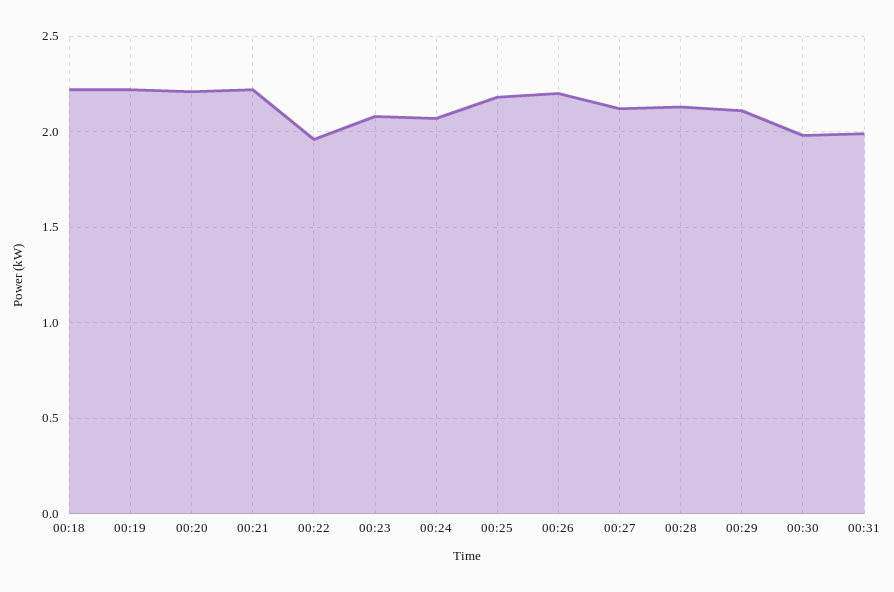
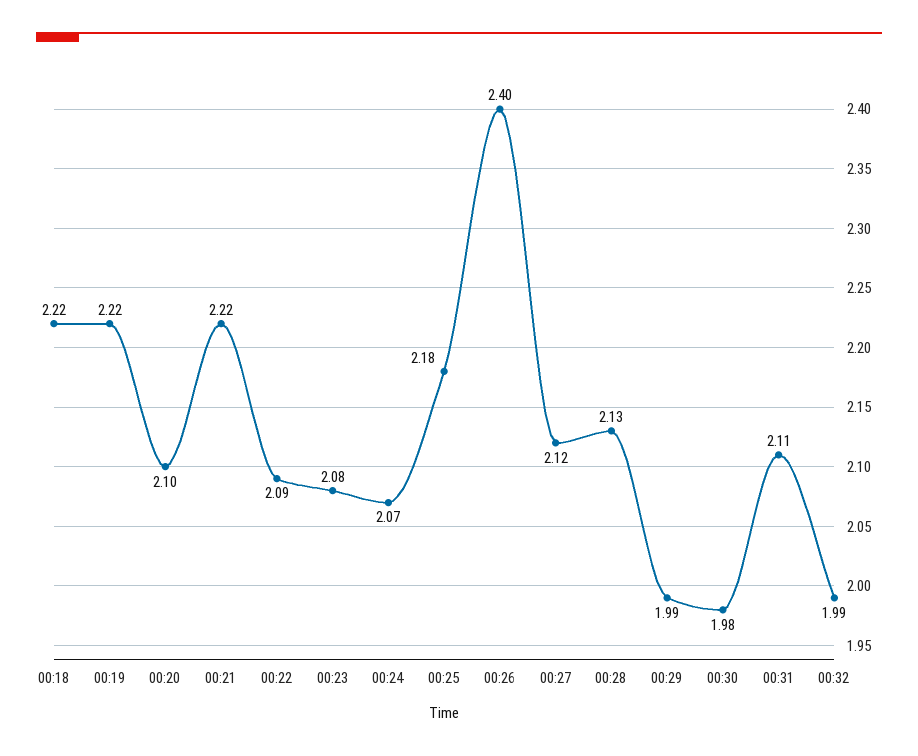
00:20: 2.2 -> 2.1
00:22: 1.95 -> 2.09
00:26: 2.2 -> 2.4
00:29: 2.1 -> 1.99
00:31: 2 -> 2.11
00:32: none -> 1.99

